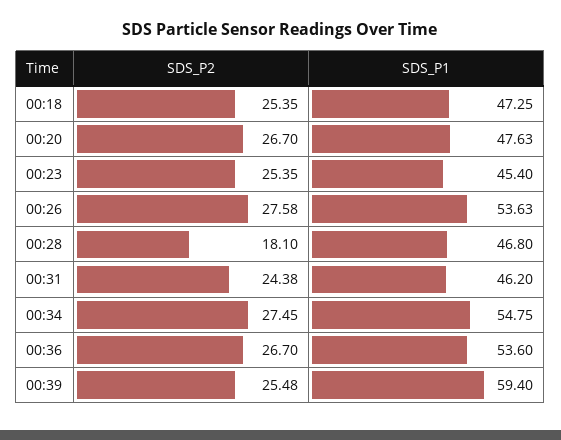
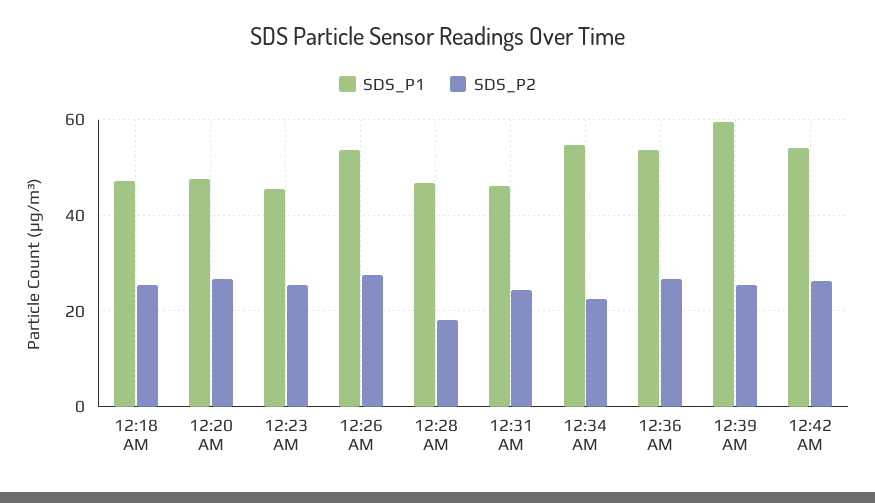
SDS_P2, 00:34: 27.45 -> 22
SDS_P1, 12:42 AM: none -> 54
SDS_P2, 12:42 AM: none -> 26

